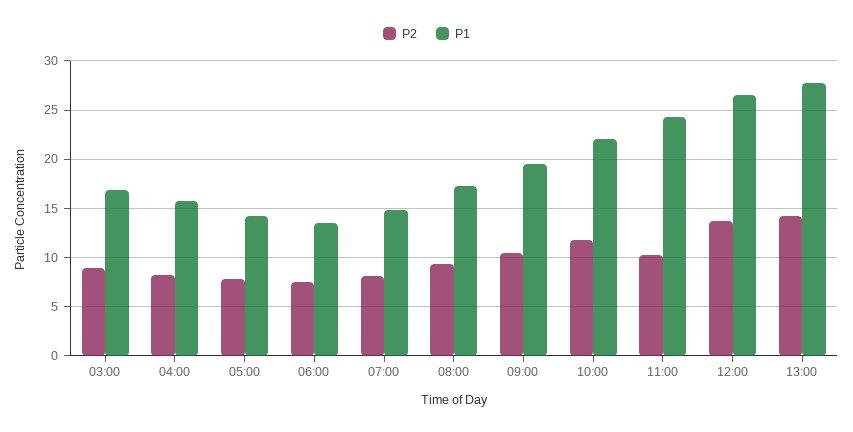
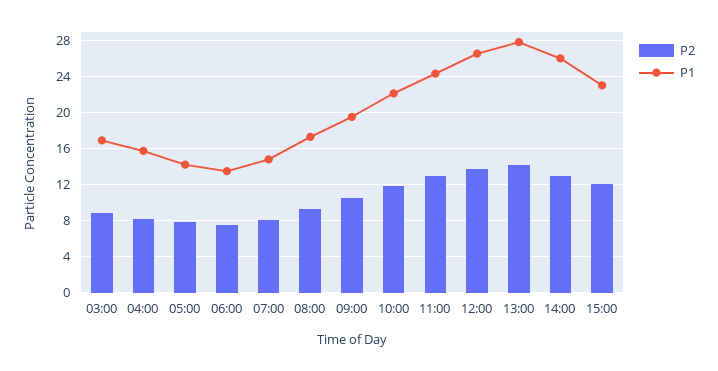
P2, 11:00: 10 -> 13
P2, 14:00: none -> 13
P1, 14:00: none -> 26
P2, 15:00: none -> 12
P1, 15:00: none -> 23

